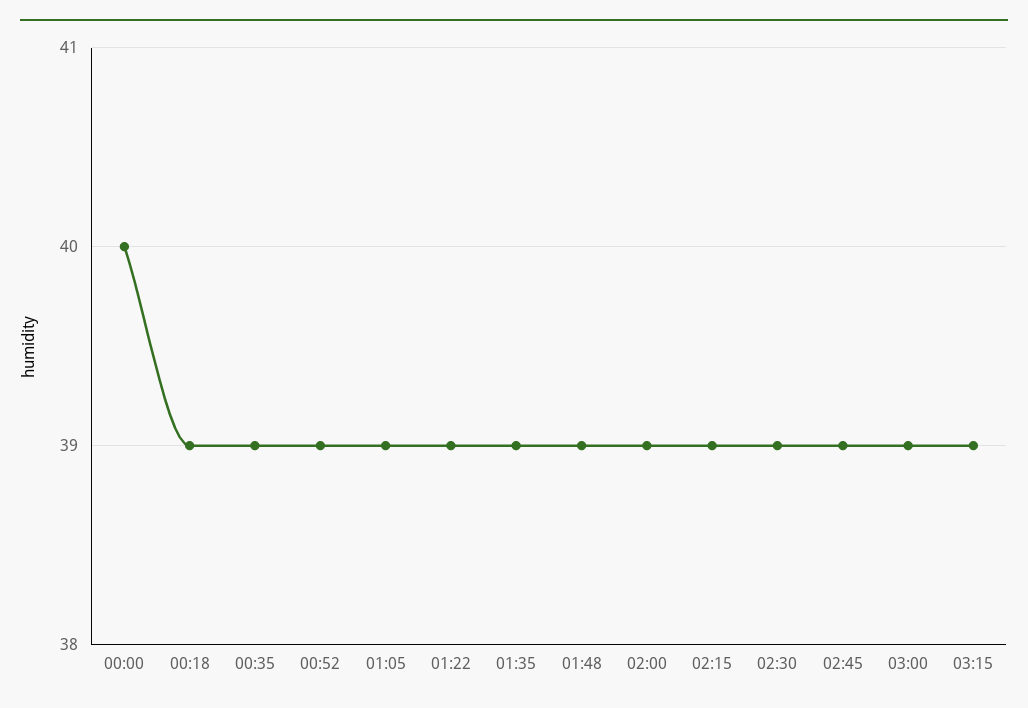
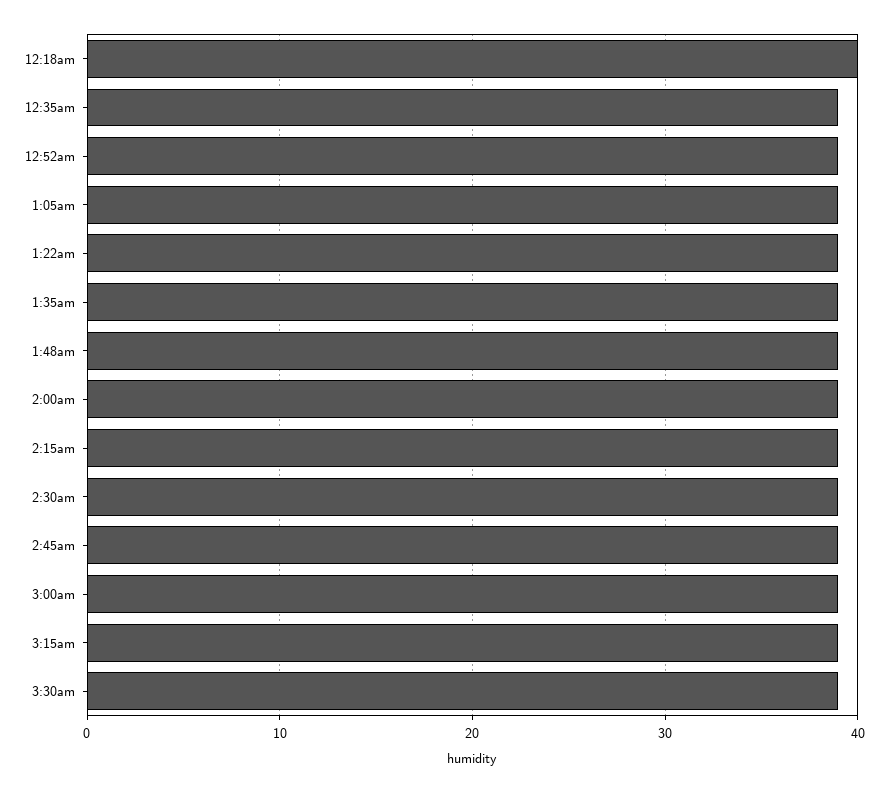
00:00: 40 -> none
00:18: 39 -> 40
3:30am: none -> 39

